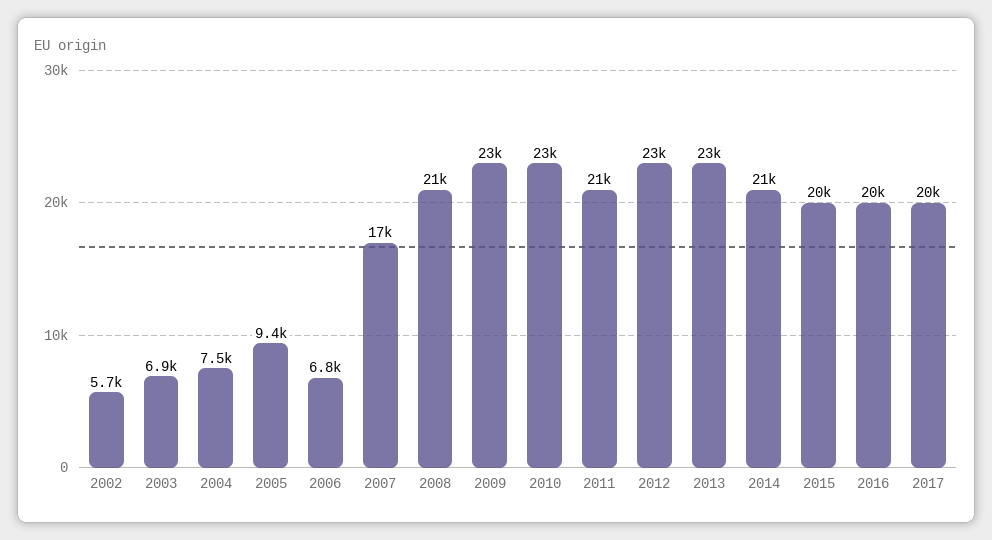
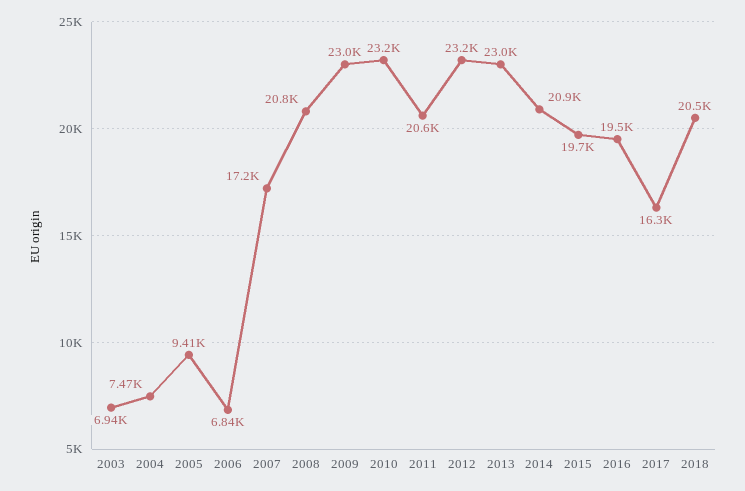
2002: 5700 -> none
2017: 20000 -> 16300
2018: none -> 20500

